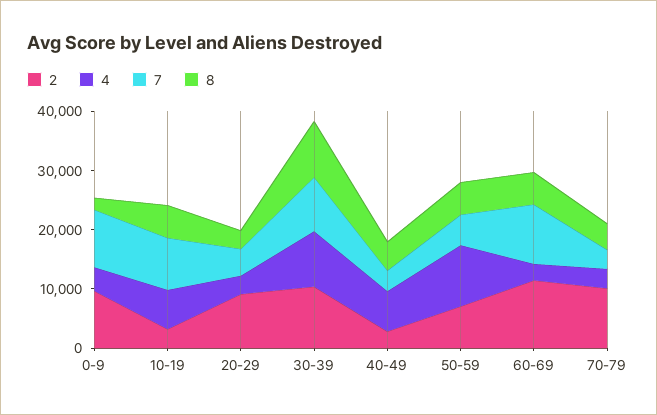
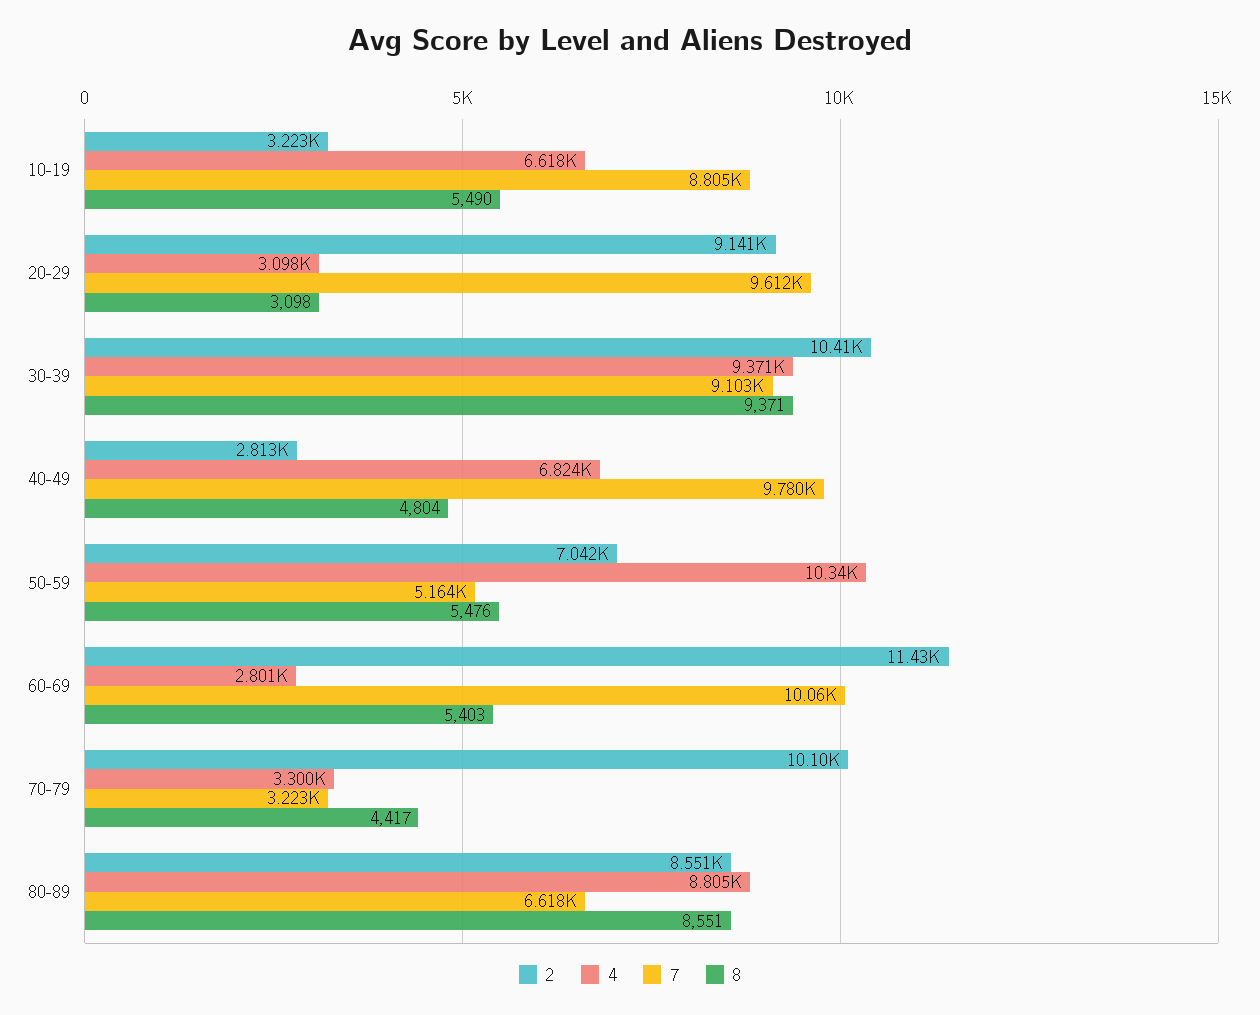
2, 0-9: 10000 -> none
4, 0-9: 4000 -> none
7, 0-9: 10000 -> none
8, 0-9: 2000 -> none
7, 20-29: 4000 -> 9612
7, 40-49: 4000 -> 9780
2, 80-89: none -> 8551
4, 80-89: none -> 8805
7, 80-89: none -> 6618
8, 80-89: none -> 8551

